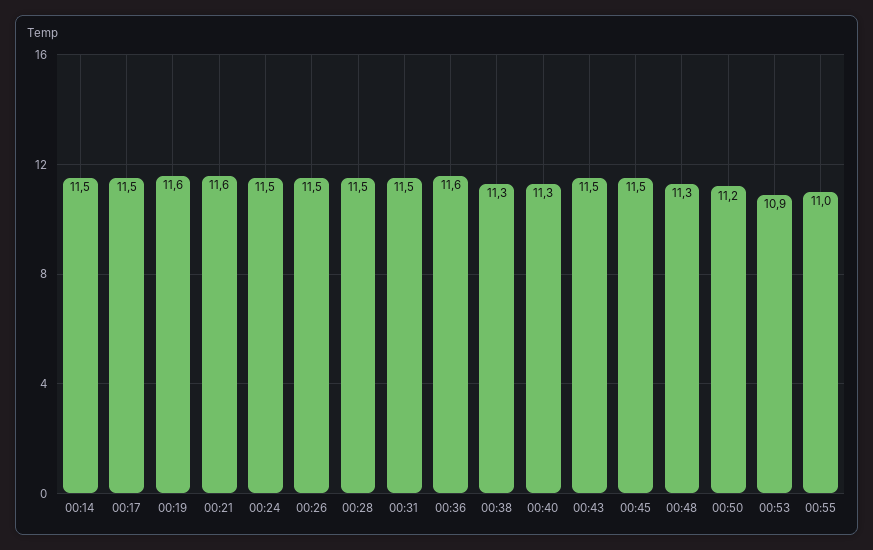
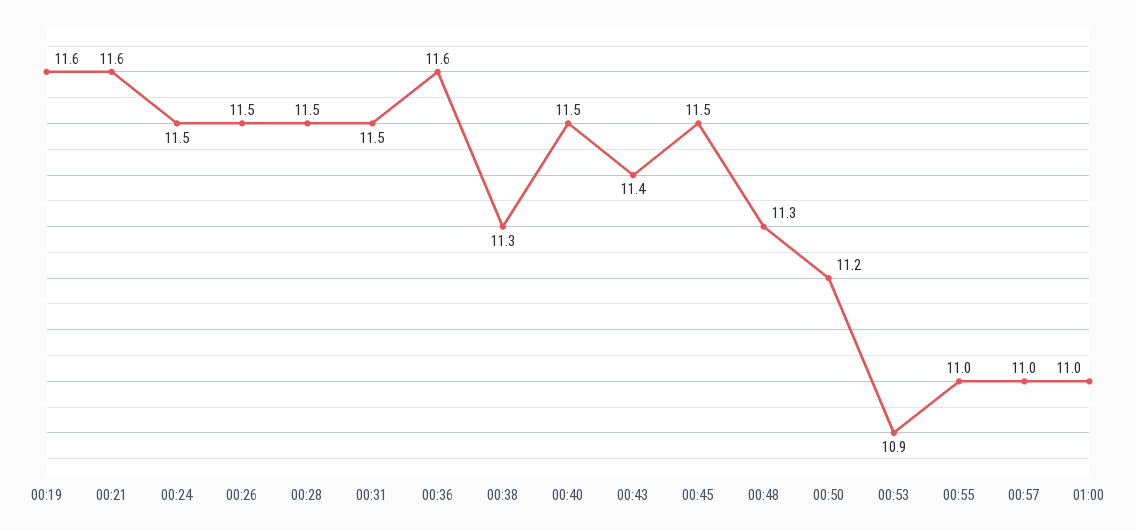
00:14: 11.5 -> none
00:17: 11.5 -> none
00:40: 11.3 -> 11.5
00:43: 11.5 -> 11.4
00:57: none -> 11
01:00: none -> 11

